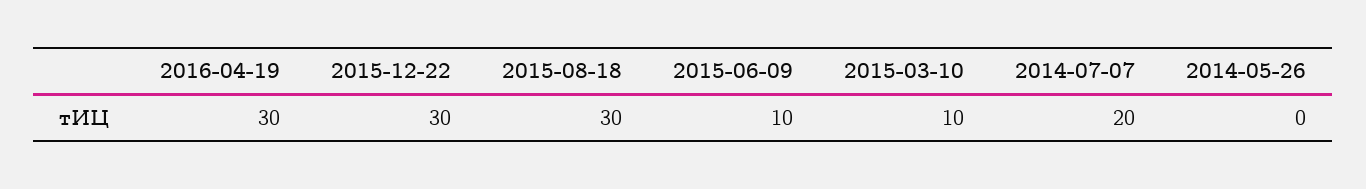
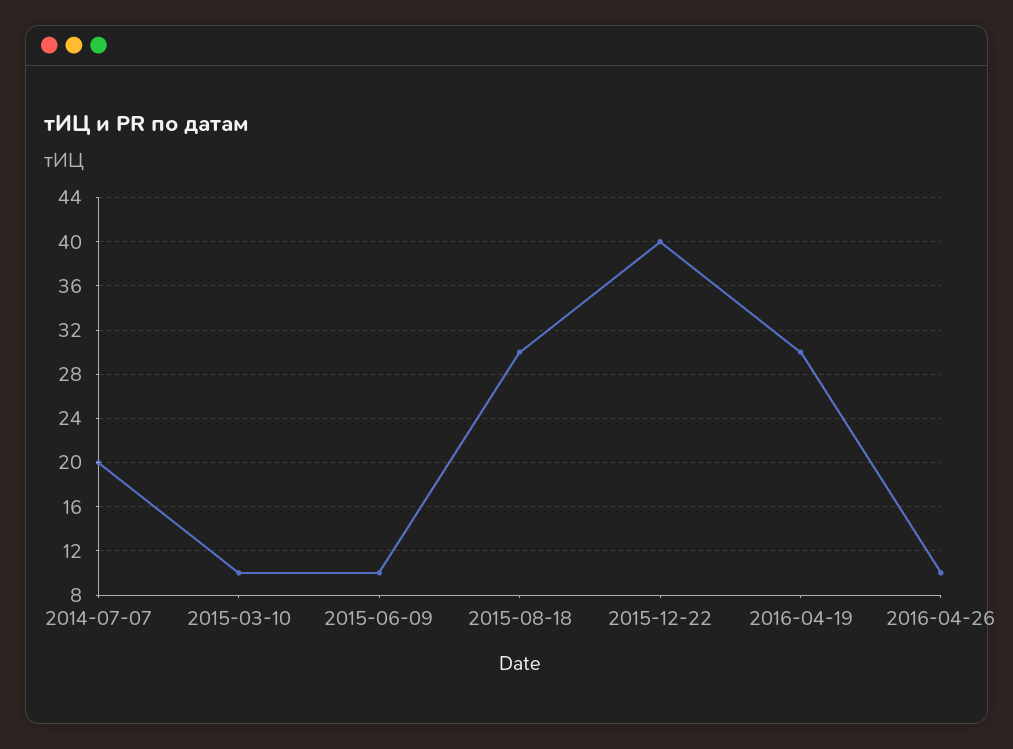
2015-12-22: 30 -> 40
2014-05-26: 0 -> none
2016-04-26: none -> 10

